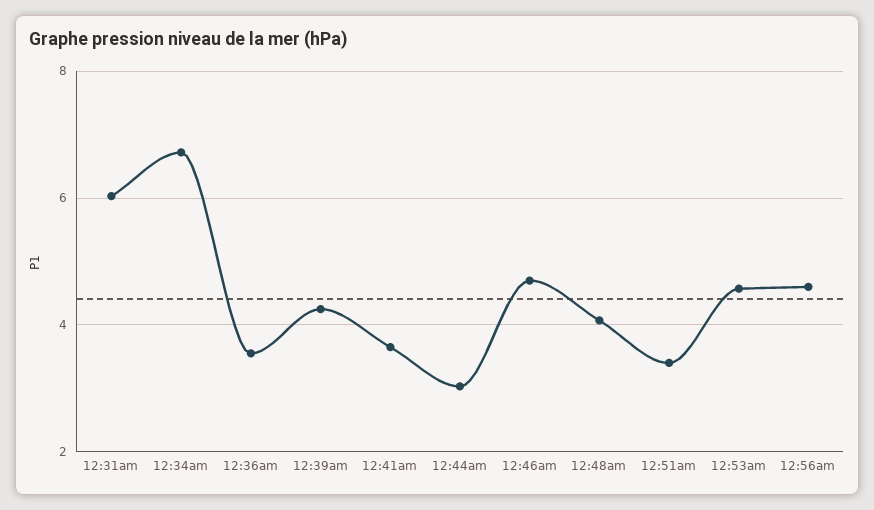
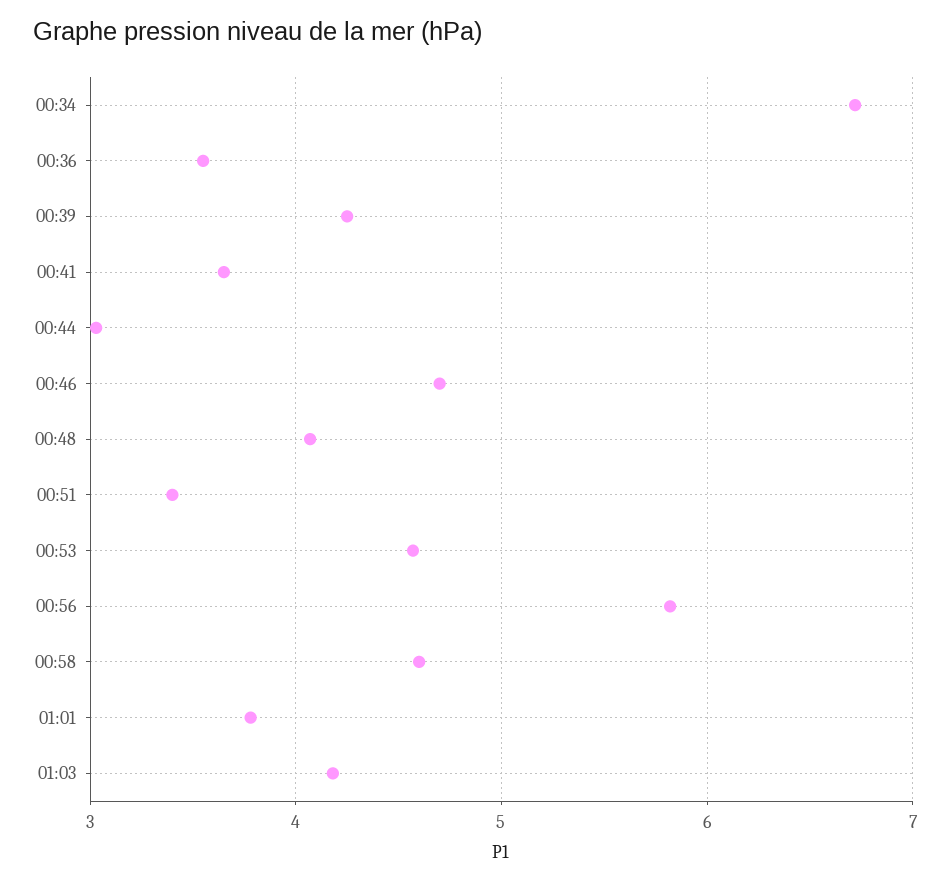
12:31am: 6 -> none
12:56am: 4.6 -> 5.8
00:58: none -> 4.6
01:01: none -> 3.8
01:03: none -> 4.2

